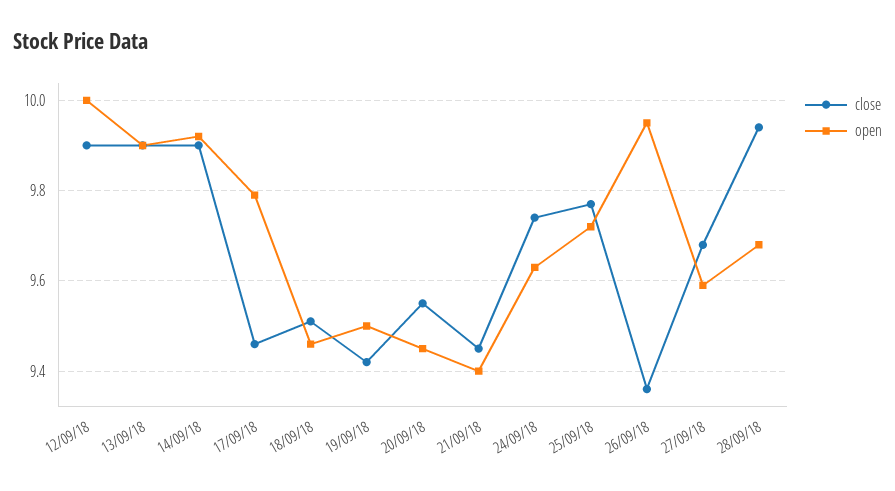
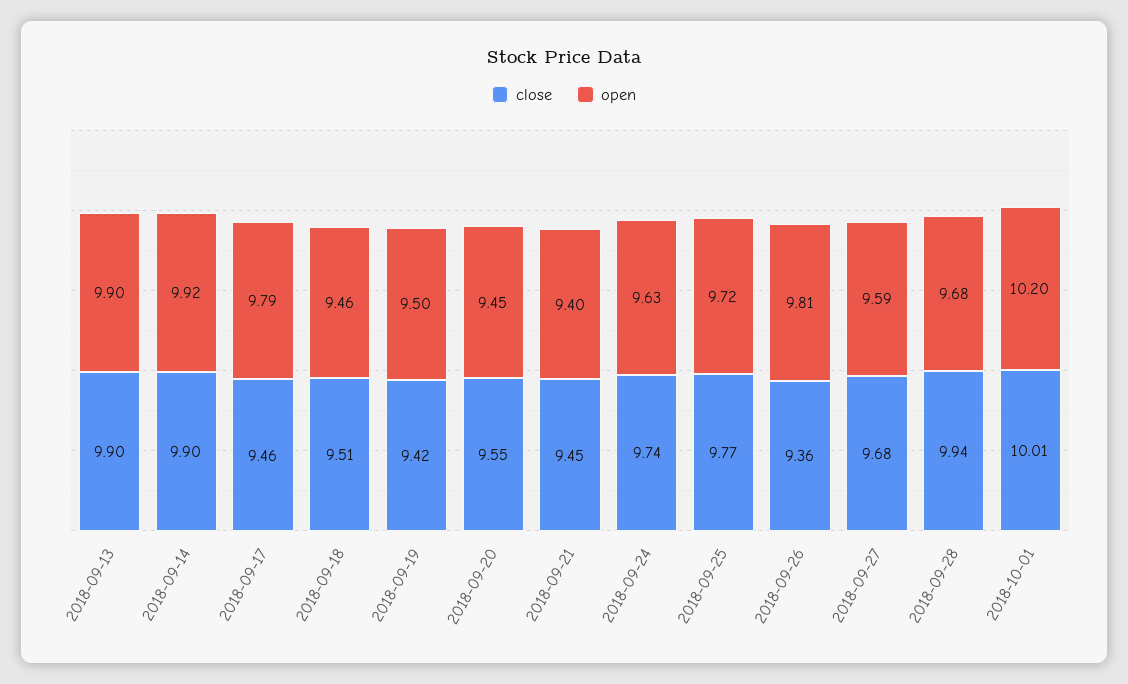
close, 12/09/18: 9.9 -> none
open, 12/09/18: 10 -> none
open, 26/09/18: 9.95 -> 9.81
close, 2018-10-01: none -> 10.01
open, 2018-10-01: none -> 10.2

